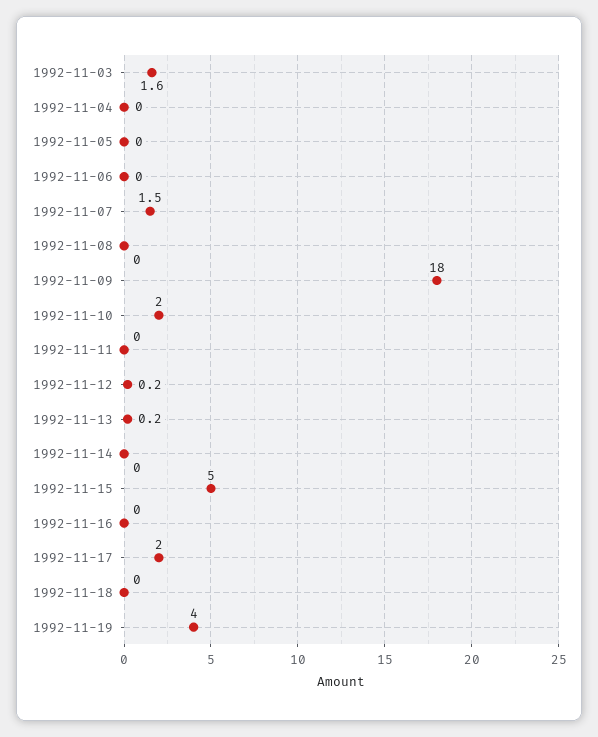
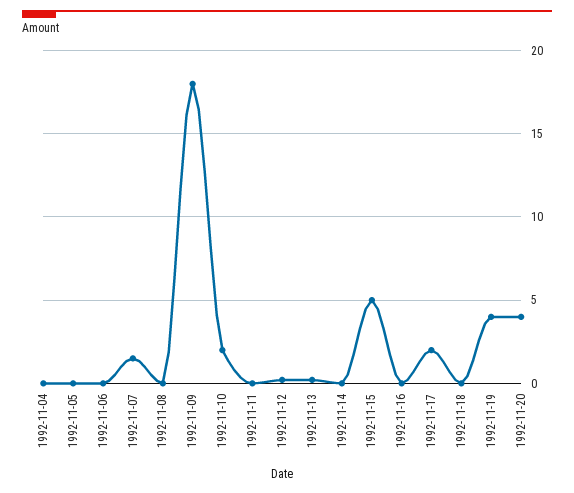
1992-11-03: 1.6 -> none
1992-11-20: none -> 4

